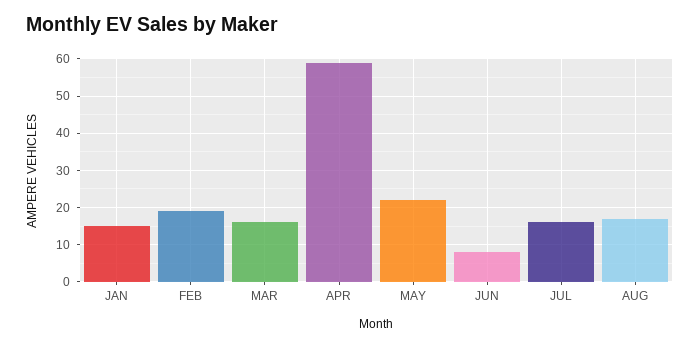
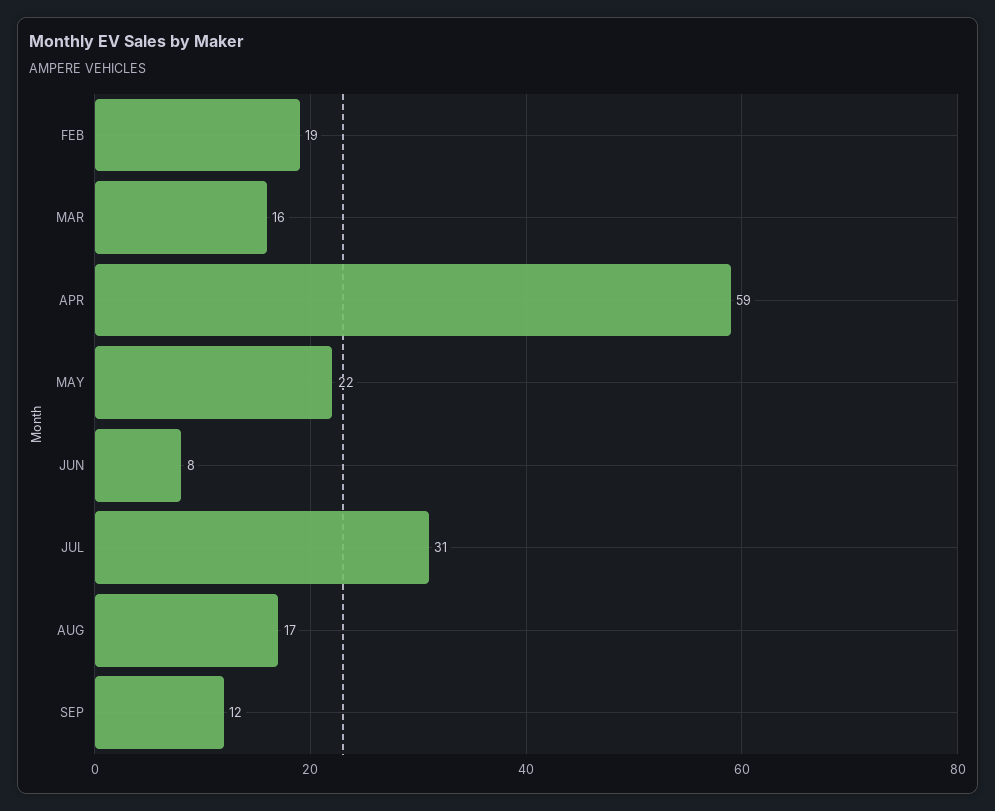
JAN: 15 -> none
JUL: 15 -> 31
SEP: none -> 12

